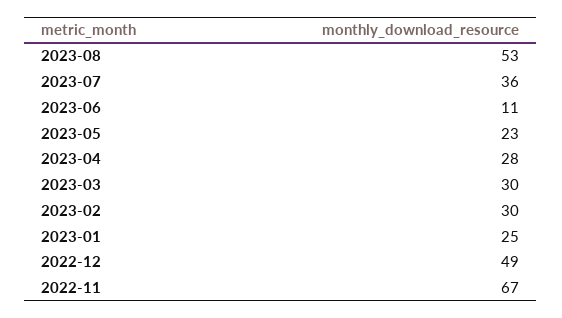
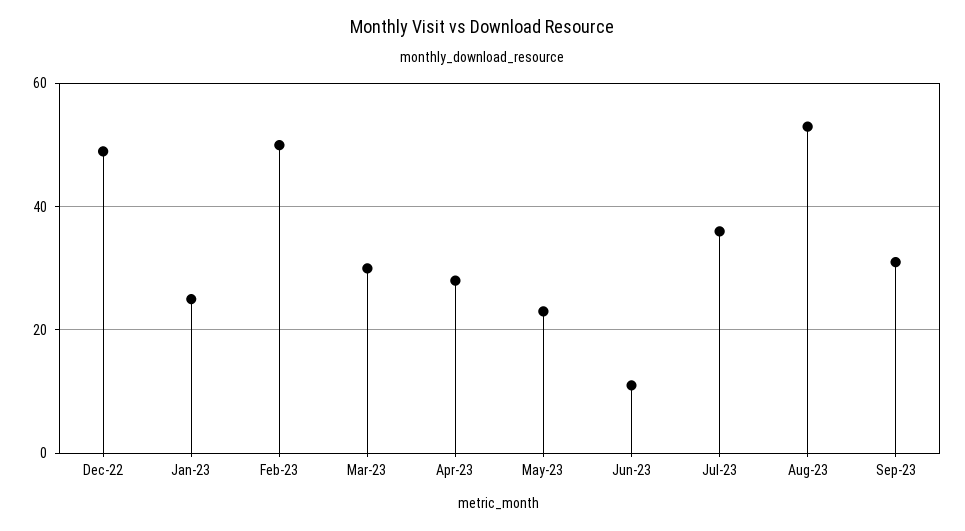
2023-02: 30 -> 50
2022-11: 67 -> none
Sep-23: none -> 30

